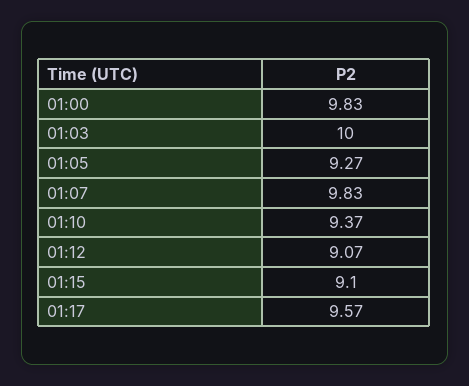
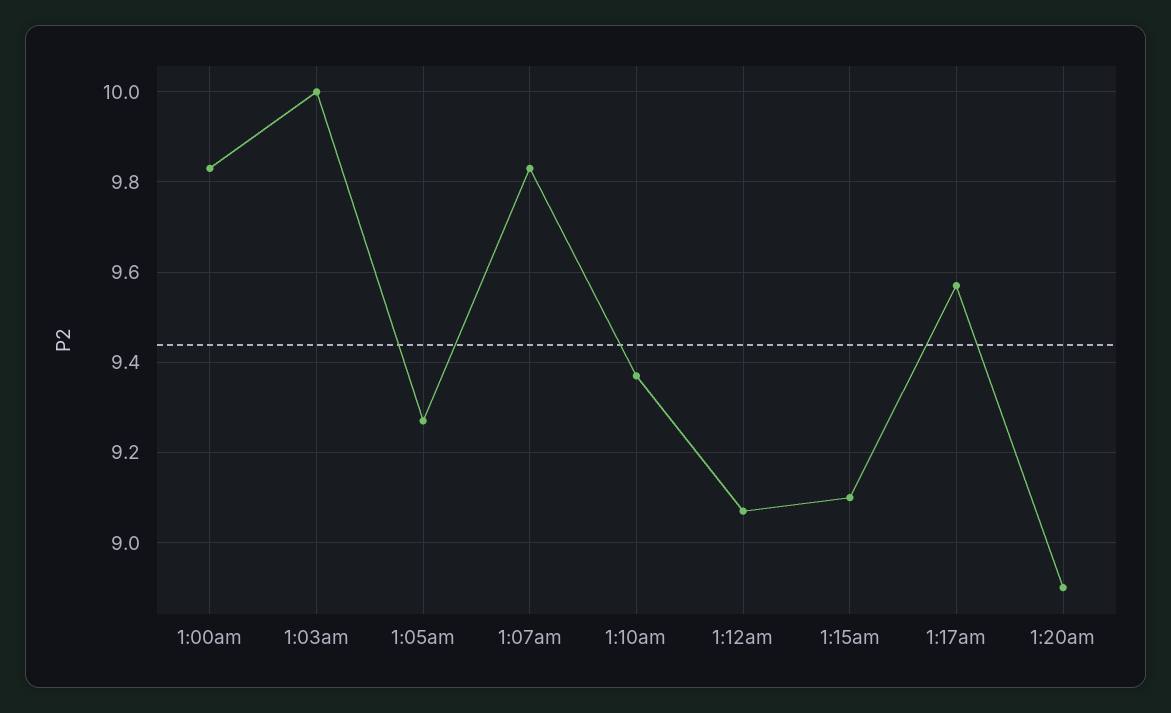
1:20am: none -> 8.9

